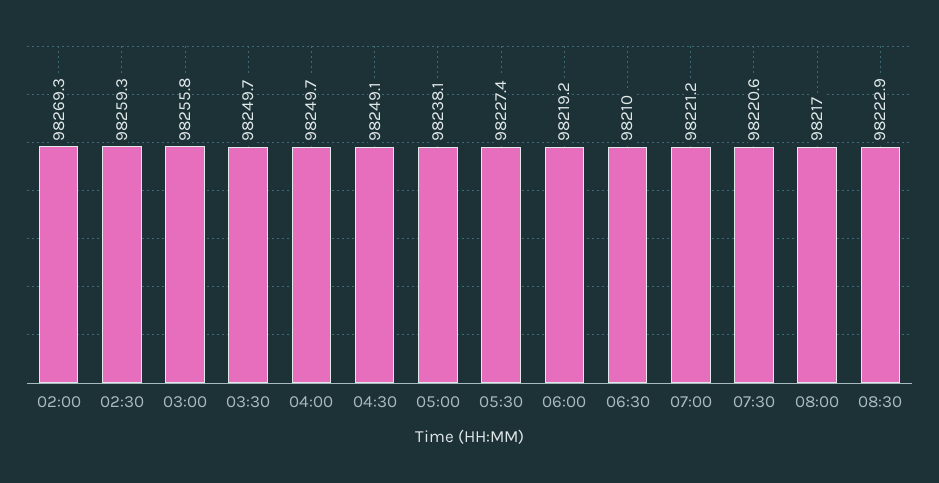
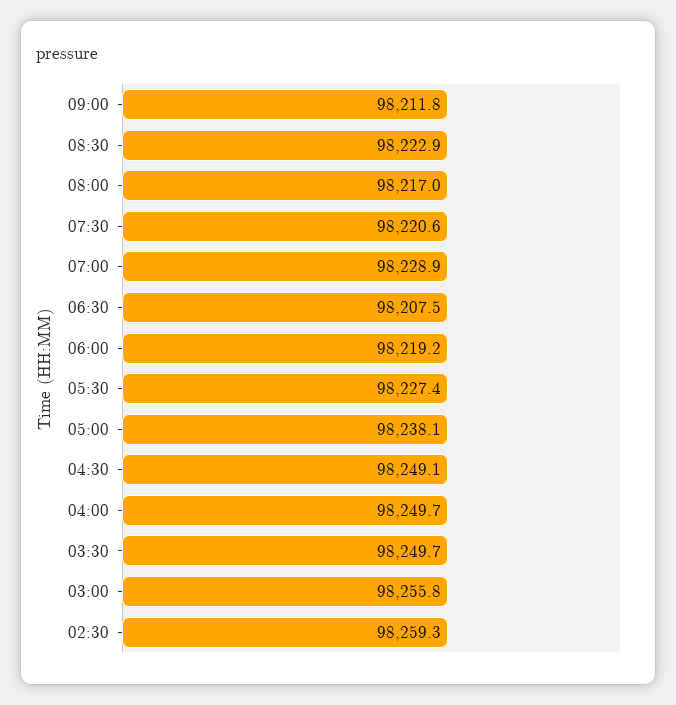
02:00: 98269.3 -> none
06:30: 98210 -> 98207.5
07:00: 98221.2 -> 98228.9
09:00: none -> 98211.8

